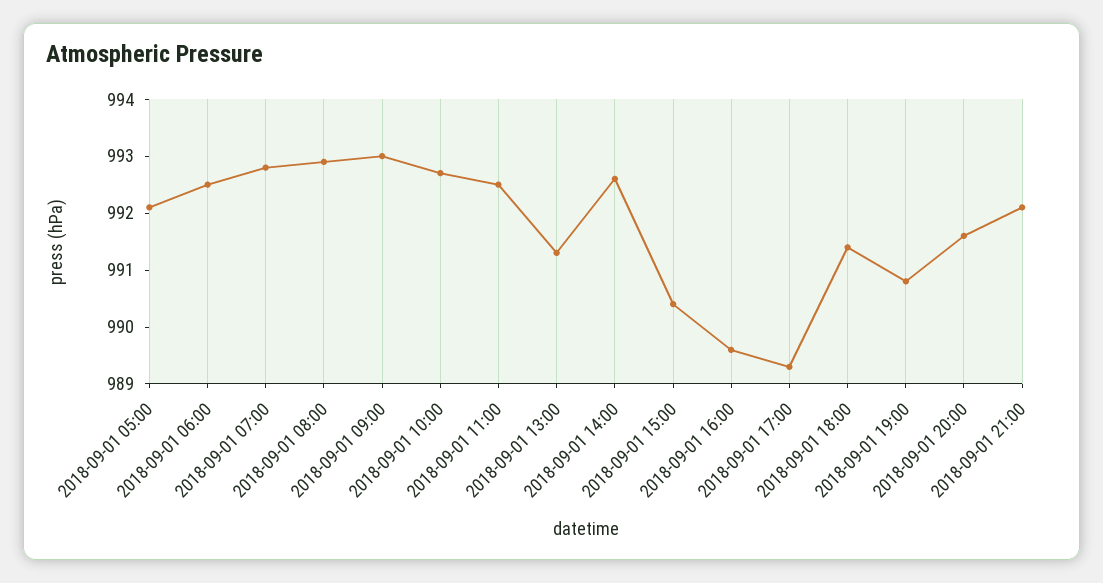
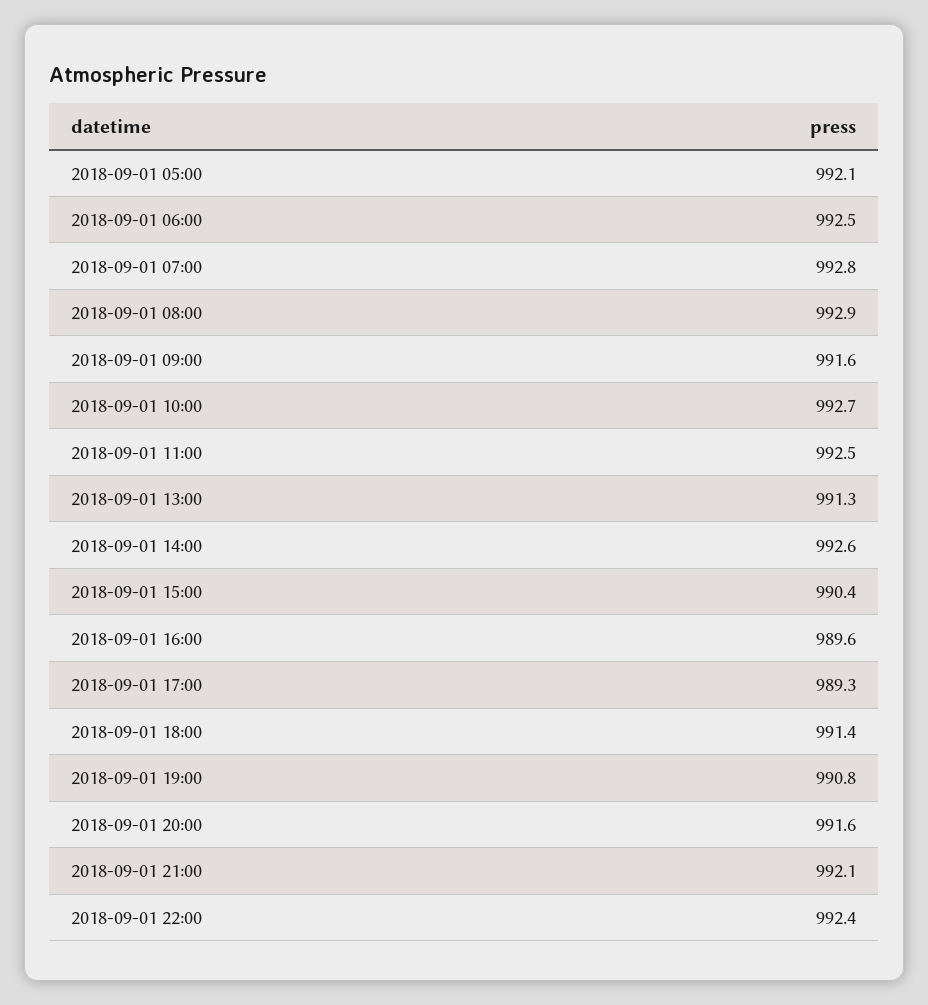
2018-09-01 09:00: 993 -> 991.6
2018-09-01 22:00: none -> 992.4

